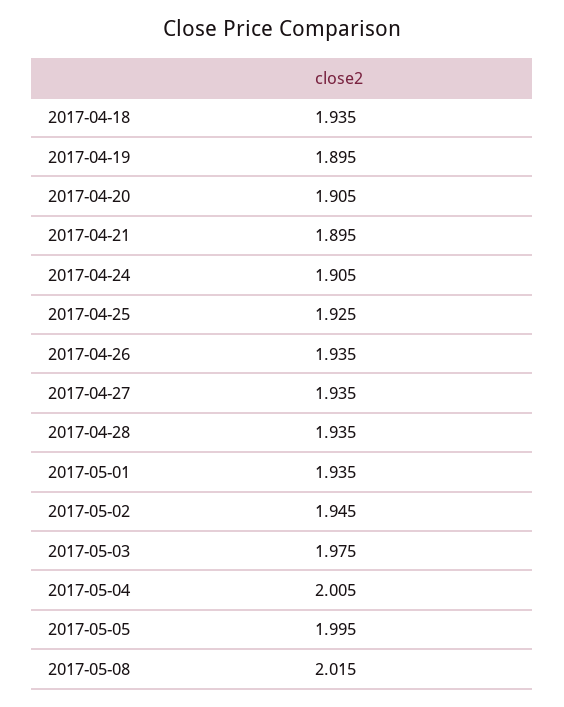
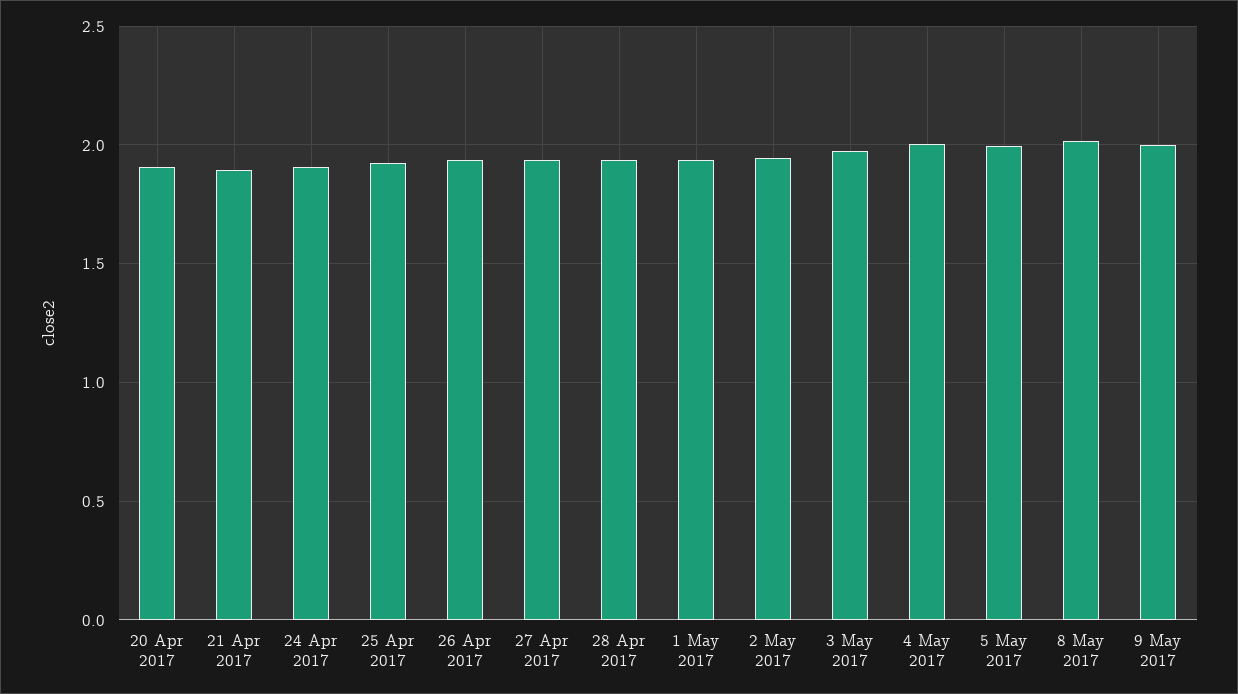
2017-04-18: 1.935 -> none
2017-04-19: 1.895 -> none
9 May 2017: none -> 2

